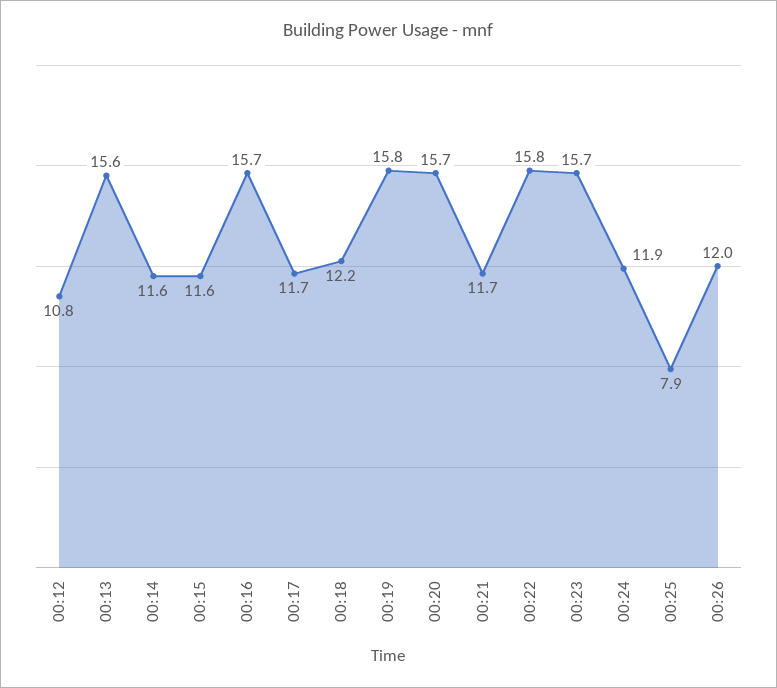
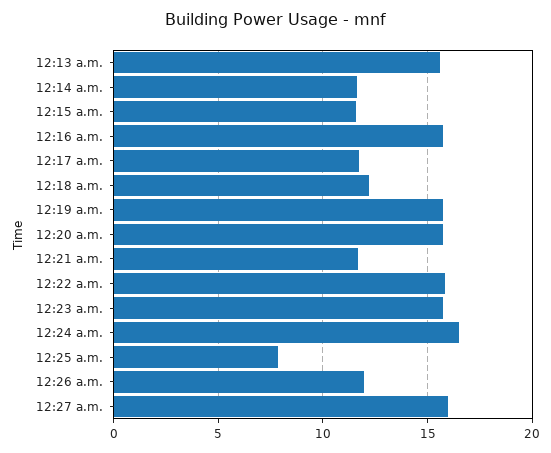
00:12: 10.8 -> none
00:24: 11.9 -> 16.5
12:27 a.m.: none -> 16

